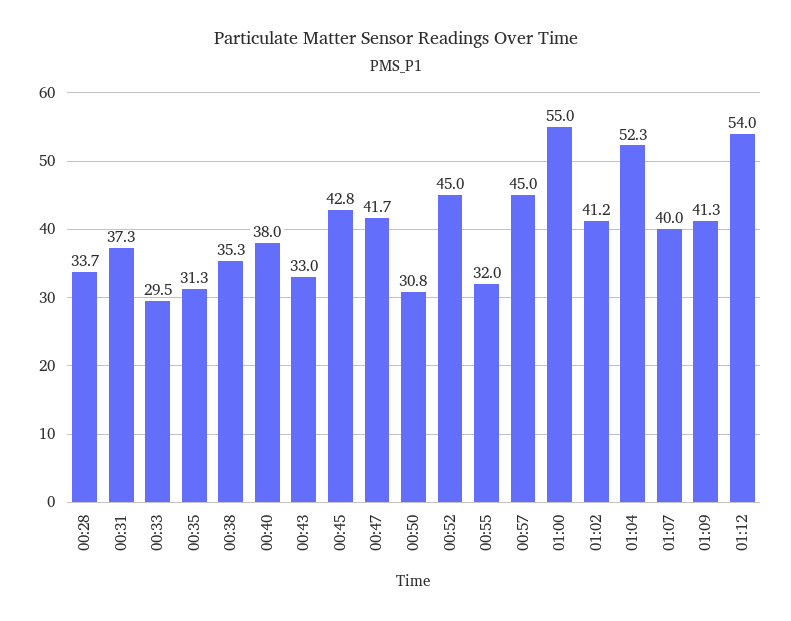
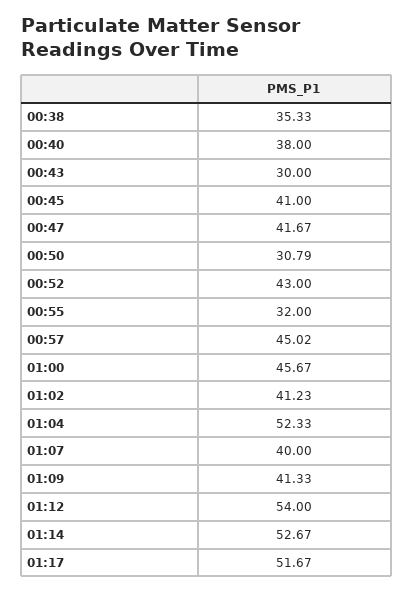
00:28: 33.7 -> none
00:31: 37.3 -> none
00:33: 29.5 -> none
00:35: 31.3 -> none
00:43: 33 -> 30
00:45: 42.8 -> 41
00:52: 45 -> 43
01:00: 55 -> 45.67
01:14: none -> 52.67
01:17: none -> 51.67

